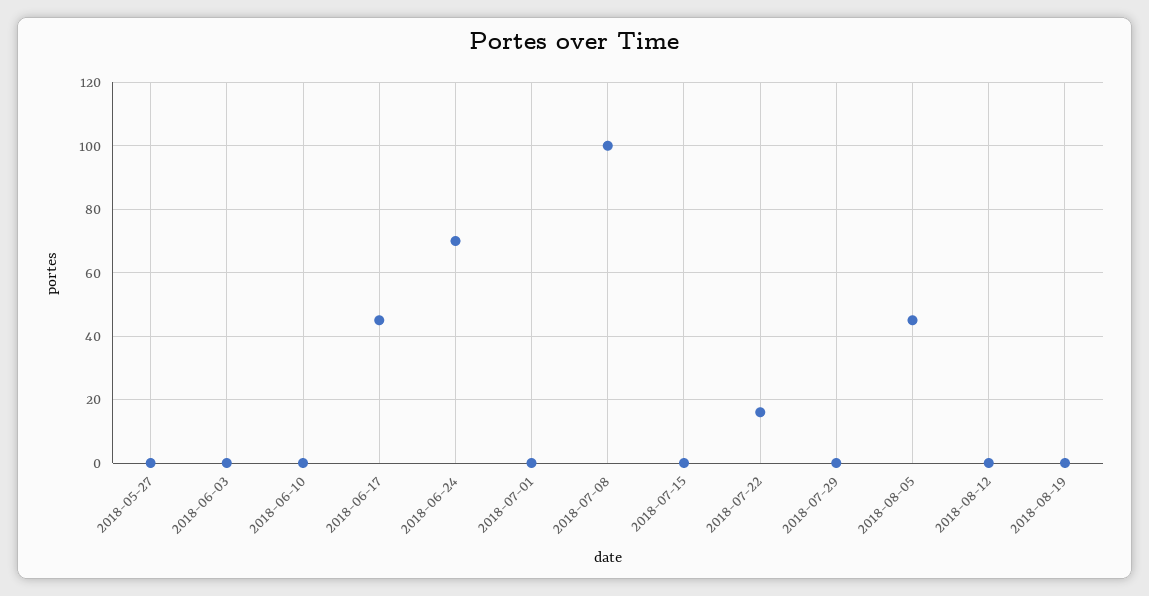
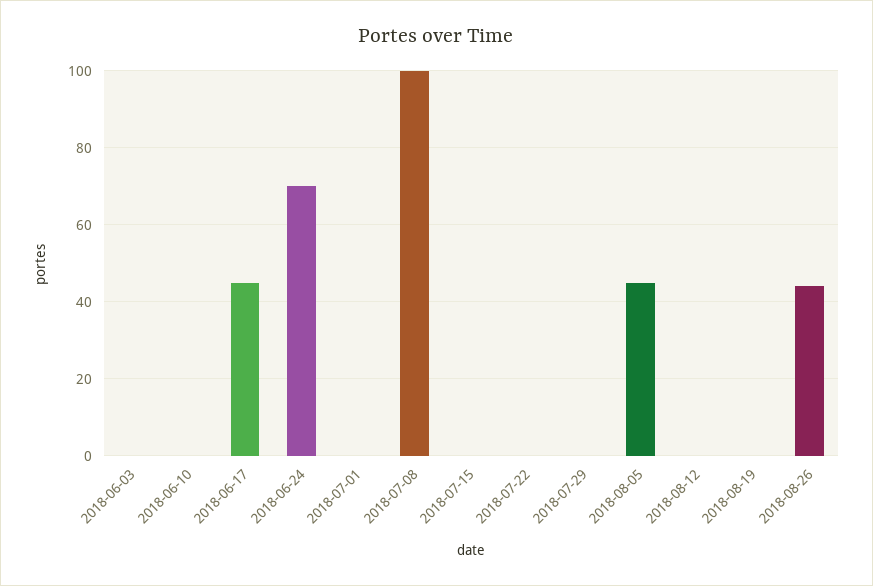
2018-05-27: 0 -> none
2018-07-22: 15 -> 0
2018-08-26: none -> 45

